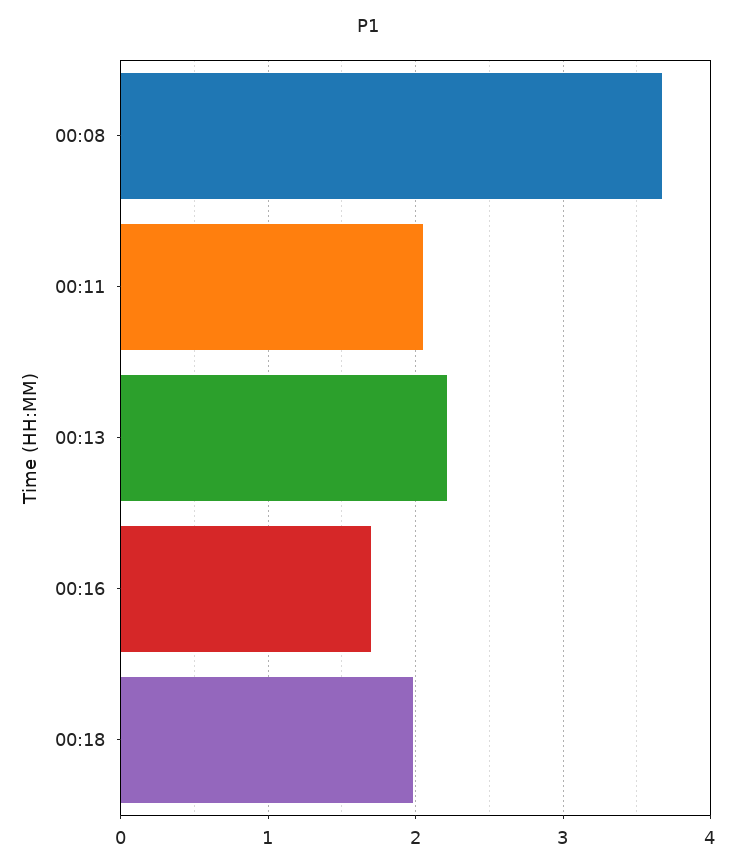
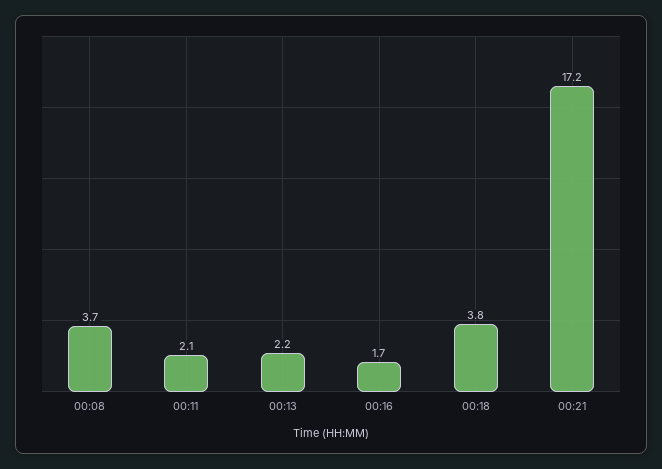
00:18: 2 -> 3.8
00:21: none -> 17.2

